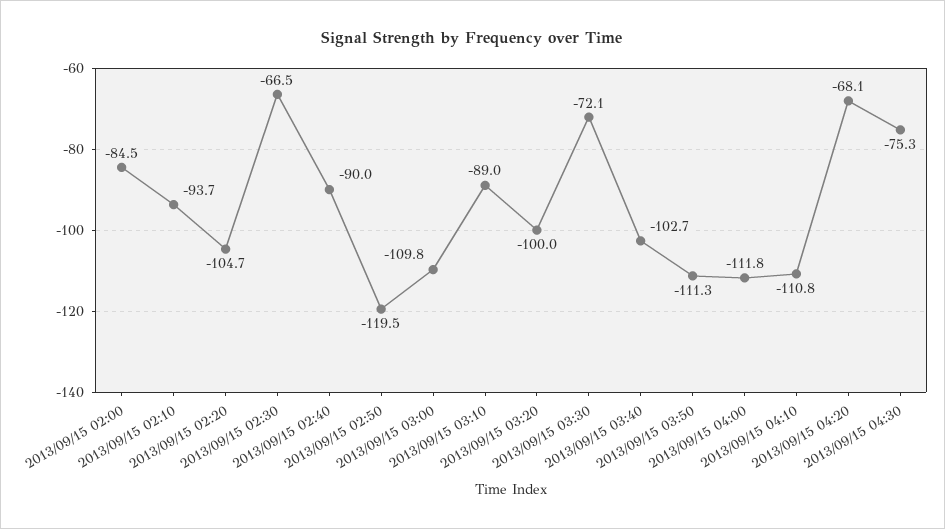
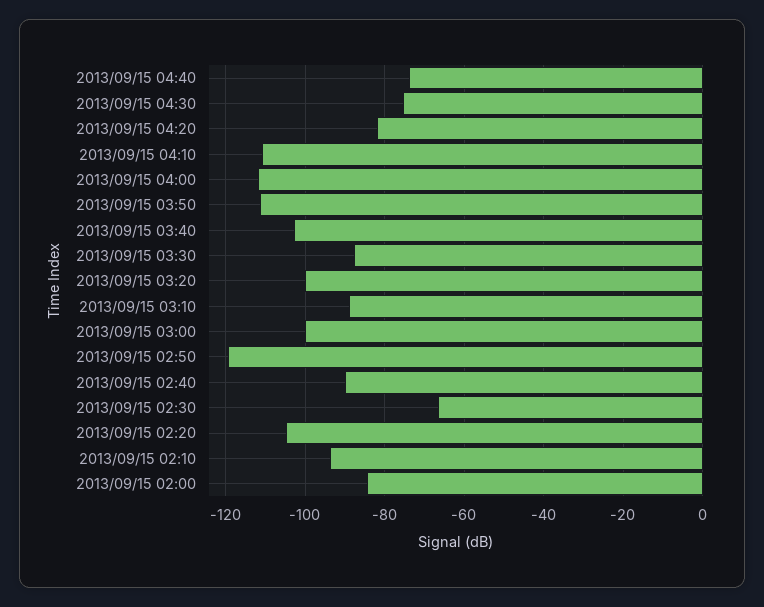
2013/09/15 03:00: -109.8 -> -100
2013/09/15 03:30: -72.1 -> -88
2013/09/15 04:20: -68.1 -> -82
2013/09/15 04:40: none -> -74

